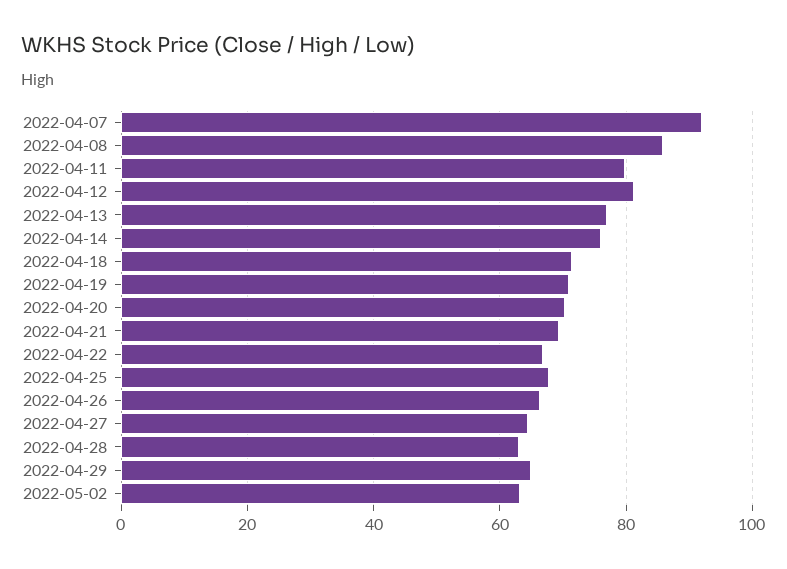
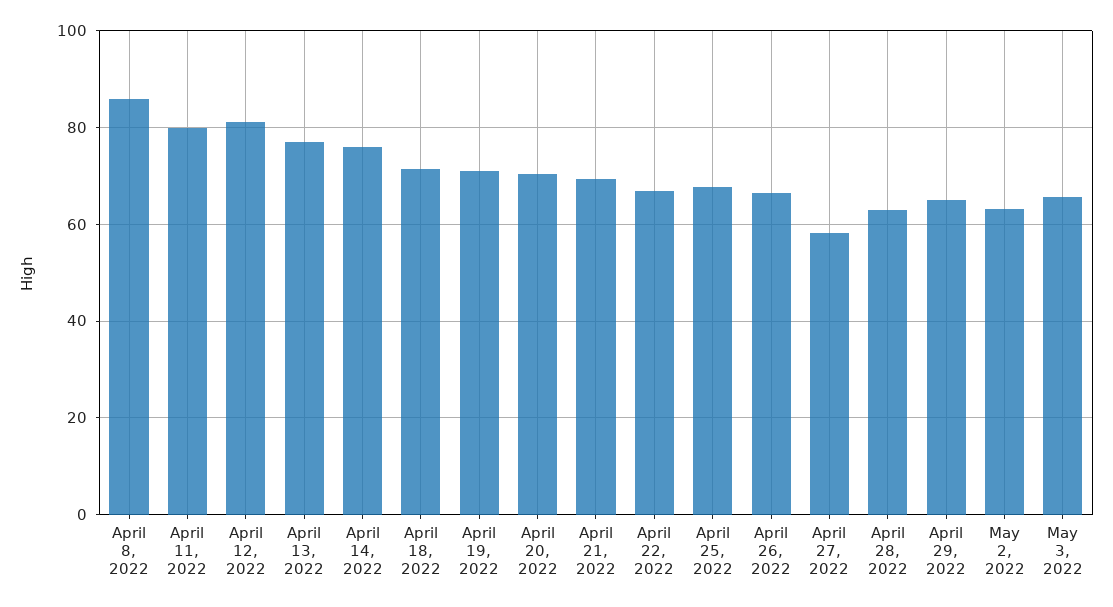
2022-04-07: 92 -> none
2022-04-27: 64 -> 58
May 3, 2022: none -> 66

